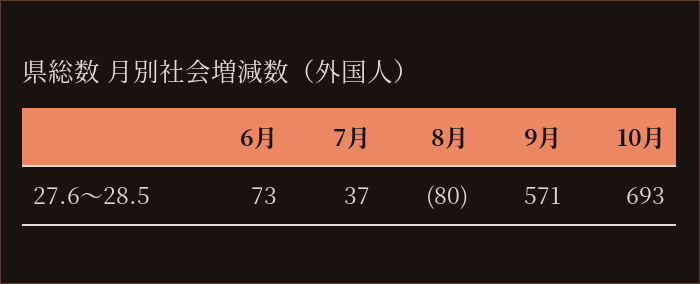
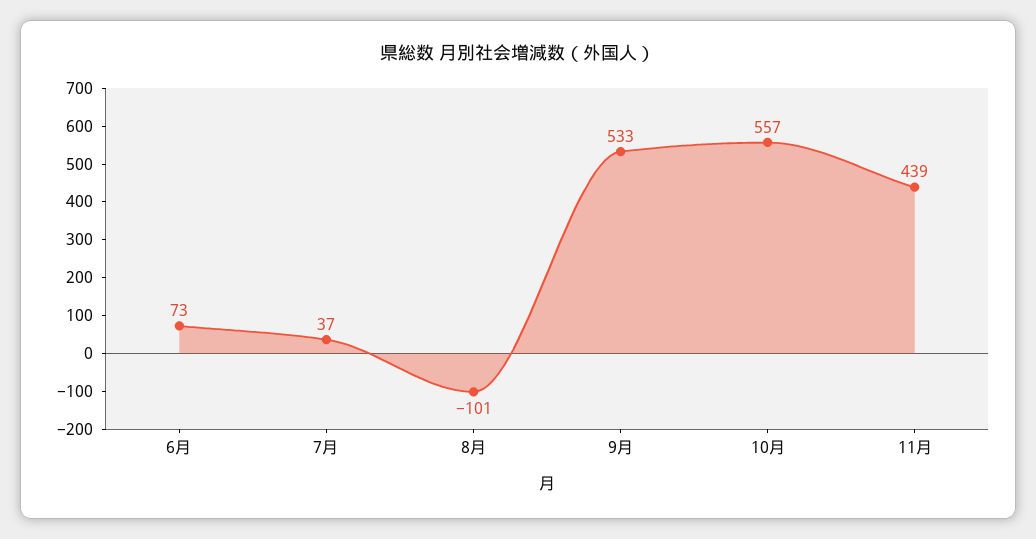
8月: -80 -> -101
9月: 571 -> 533
10月: 693 -> 557
11月: none -> 439

